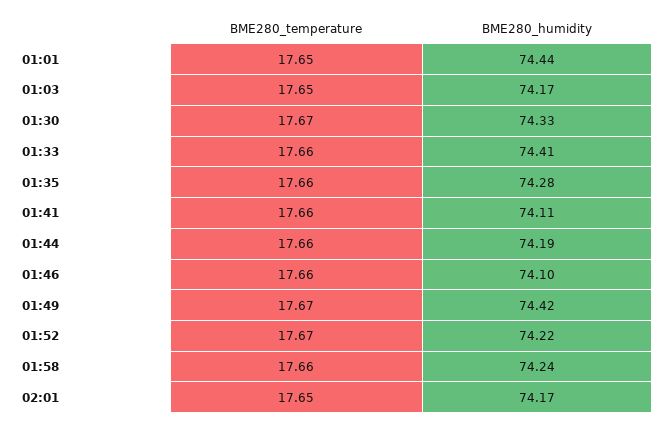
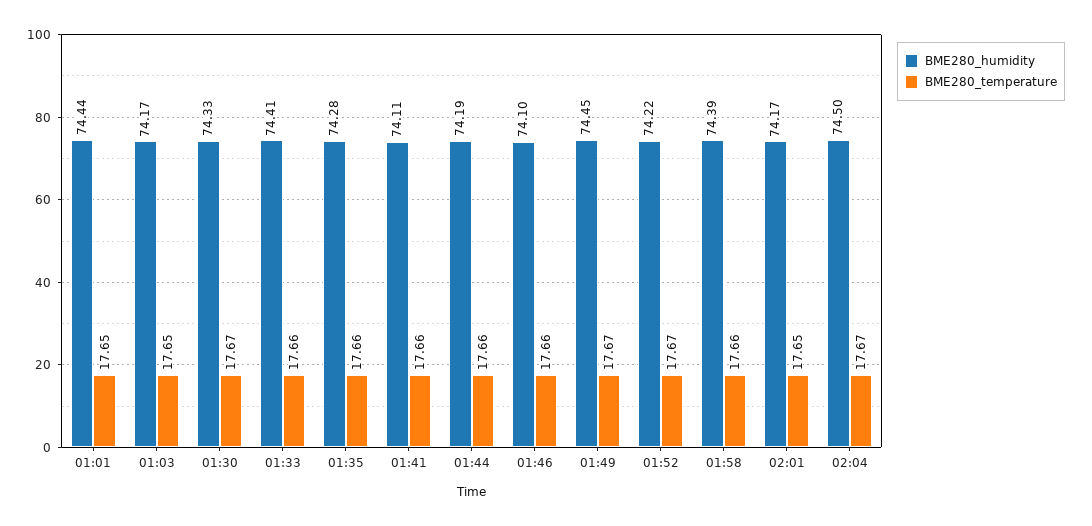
BME280_humidity, 01:49: 74.42 -> 74.45
BME280_humidity, 01:58: 74.24 -> 74.39
BME280_humidity, 02:04: none -> 74.5
BME280_temperature, 02:04: none -> 17.67

